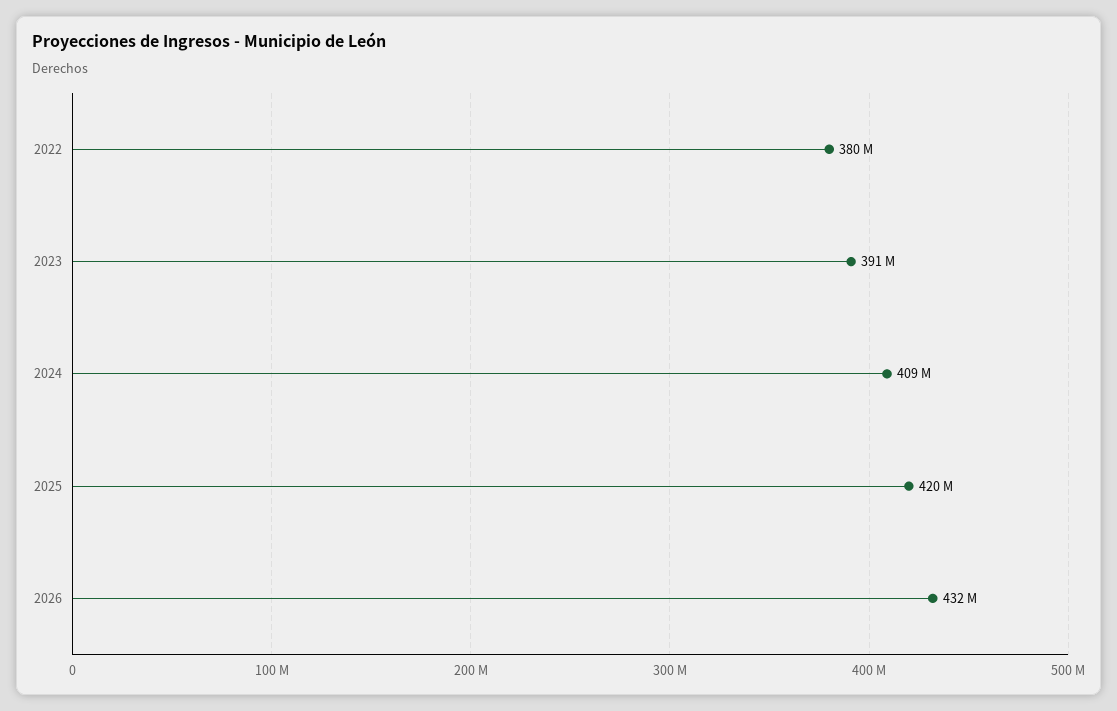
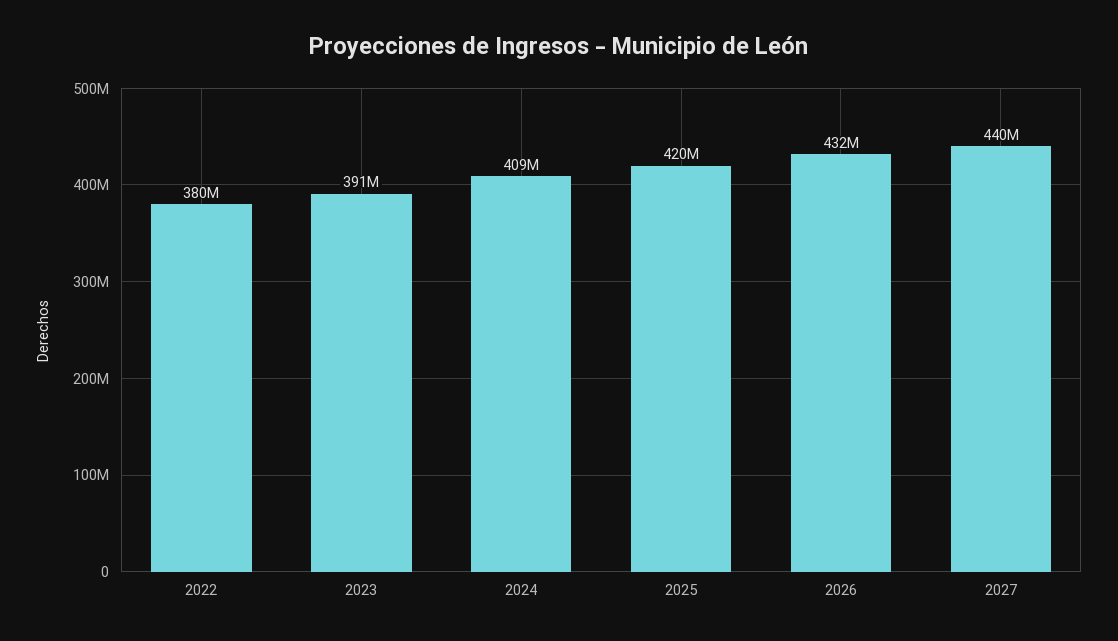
2027: none -> 440000000

